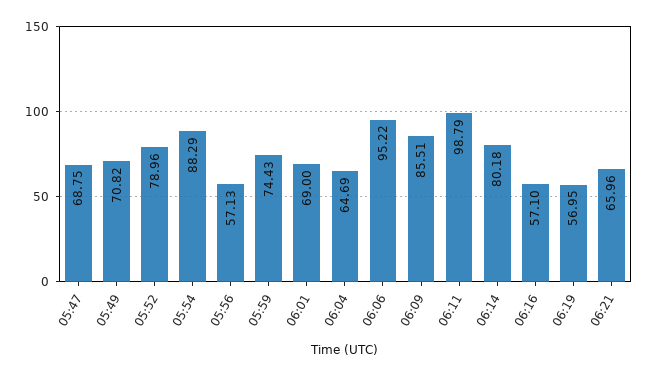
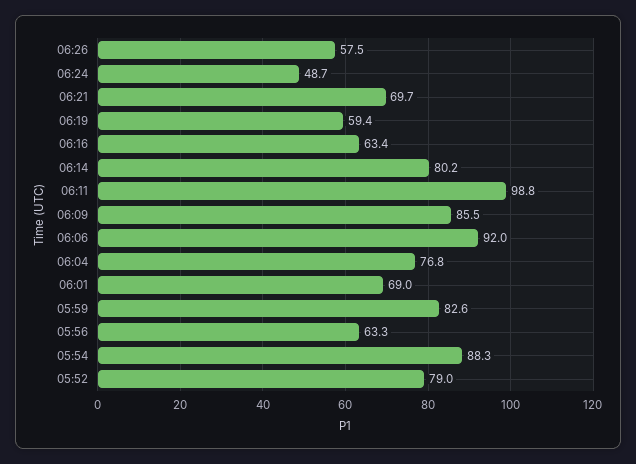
05:47: 68.75 -> none
05:49: 70.82 -> none
05:56: 57.13 -> 63.3
05:59: 74.43 -> 82.6
06:04: 64.69 -> 76.8
06:06: 95.22 -> 92
06:16: 57.1 -> 63.4
06:19: 56.95 -> 59.4
06:21: 65.96 -> 69.7
06:26: none -> 57.5
06:24: none -> 48.7

